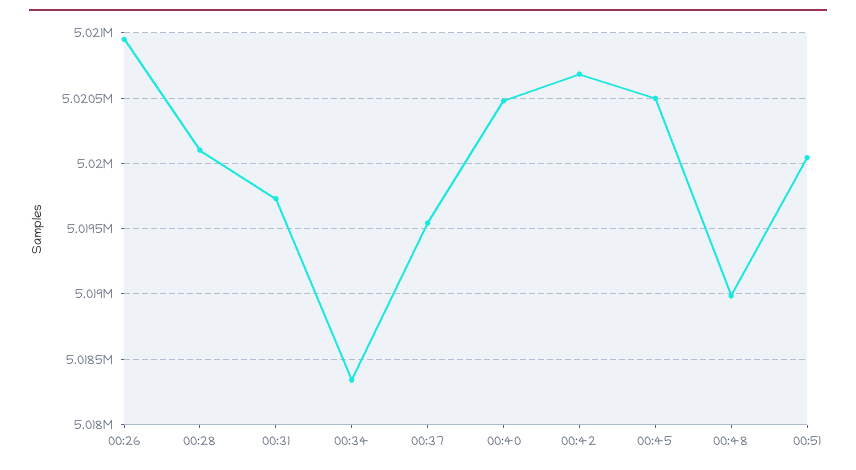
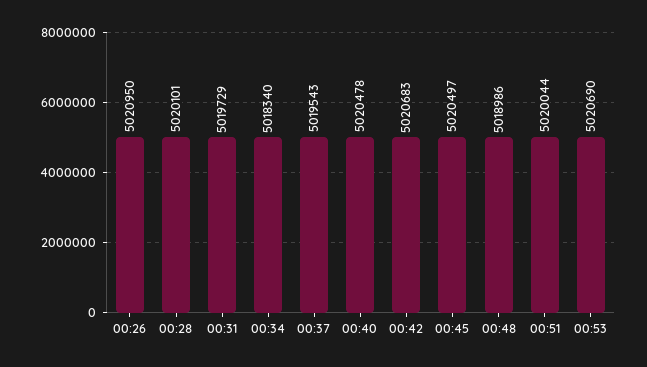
00:53: none -> 5020690

